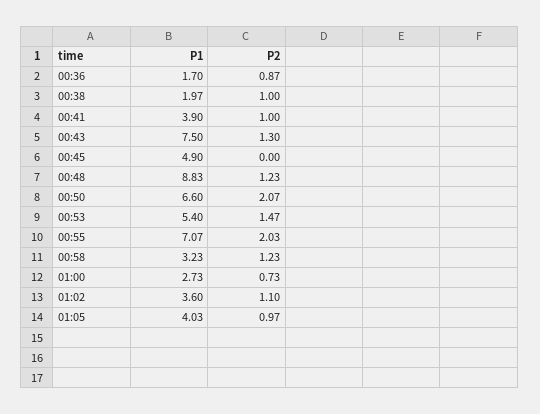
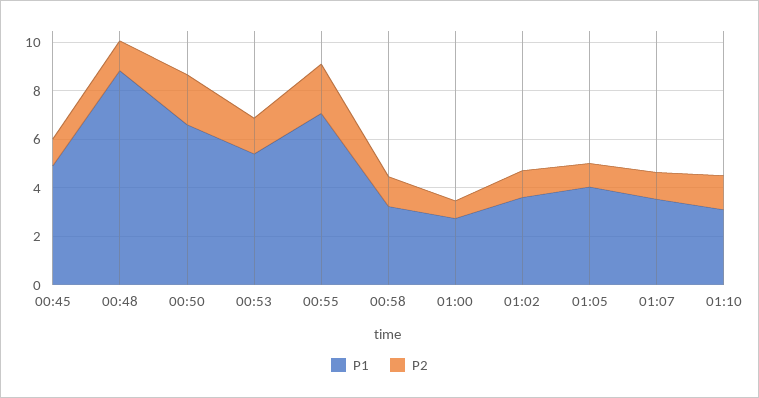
P1, 00:36: 1.7 -> none
P2, 00:36: 0.87 -> none
P1, 00:38: 1.97 -> none
P2, 00:38: 1 -> none
P1, 00:41: 3.9 -> none
P2, 00:41: 1 -> none
P1, 00:43: 7.5 -> none
P2, 00:43: 1.3 -> none
P2, 00:45: 0 -> 1
P1, 01:07: none -> 3.5
P2, 01:07: none -> 1
P1, 01:10: none -> 3
P2, 01:10: none -> 1.5

